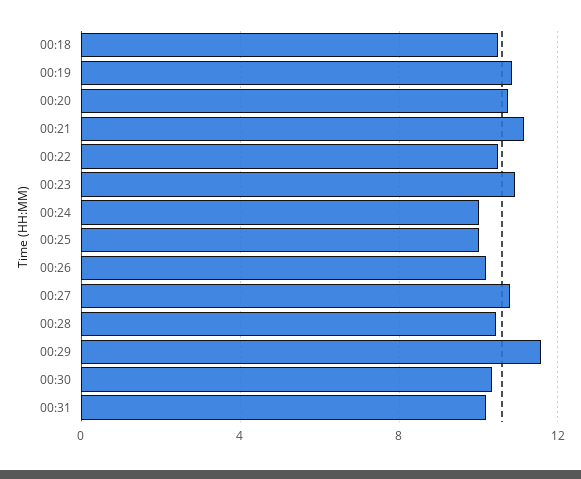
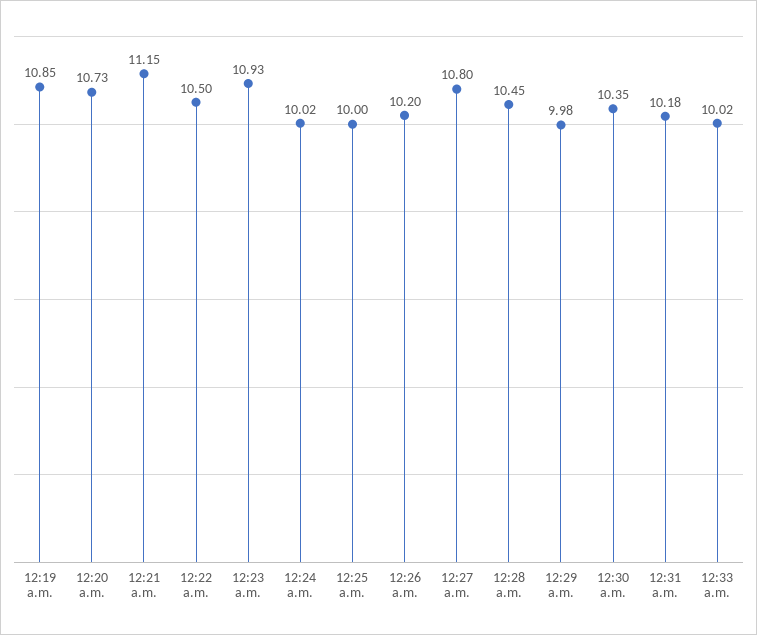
00:18: 10.5 -> none
00:29: 11.5 -> 9.98
12:33 a.m.: none -> 10.02

